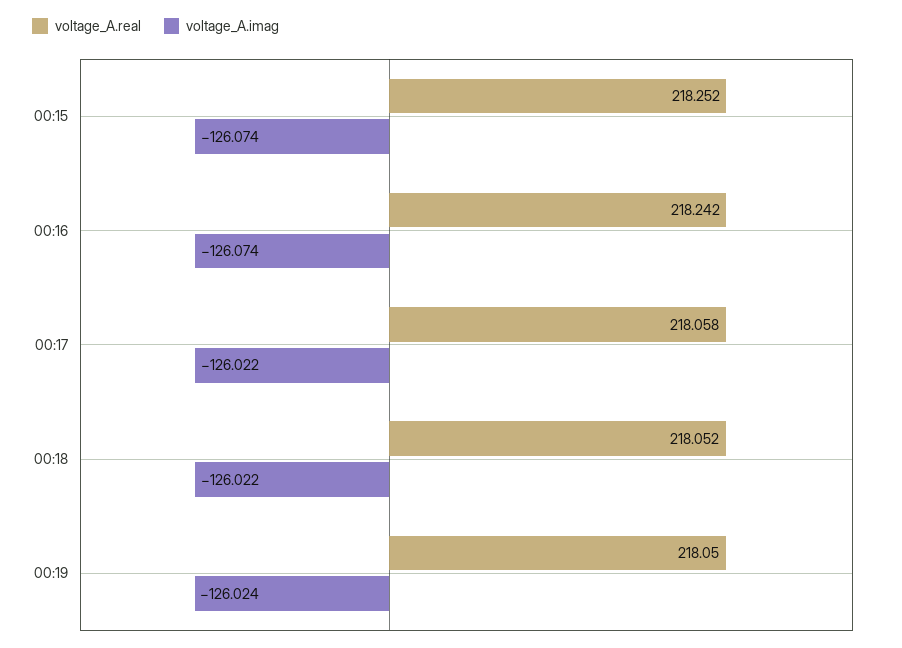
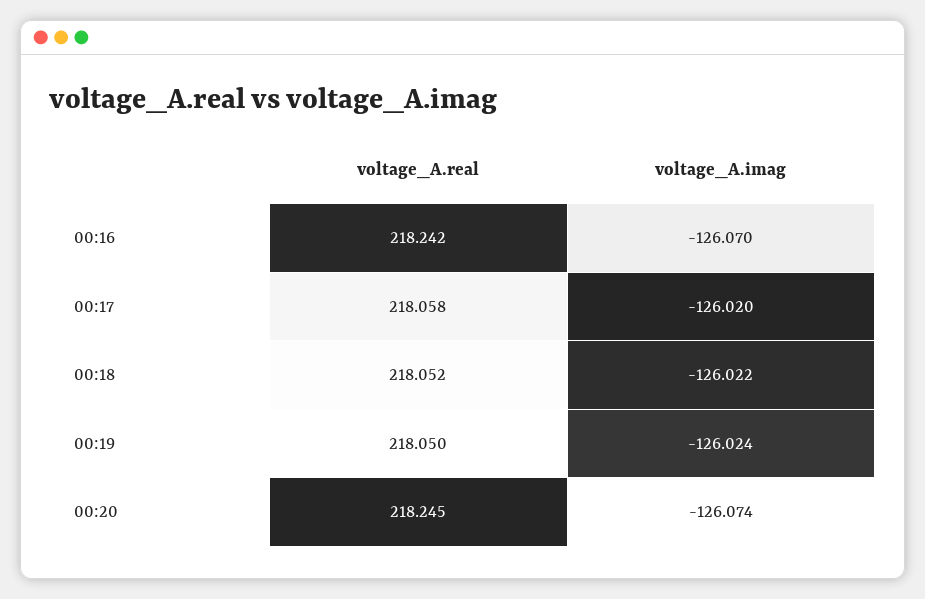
voltage_A.real, 00:15: 218.252 -> none
voltage_A.imag, 00:15: -126.074 -> none
voltage_A.imag, 00:16: -126.074 -> -126.07
voltage_A.imag, 00:17: -126.022 -> -126.02
voltage_A.real, 00:20: none -> 218.245
voltage_A.imag, 00:20: none -> -126.074

